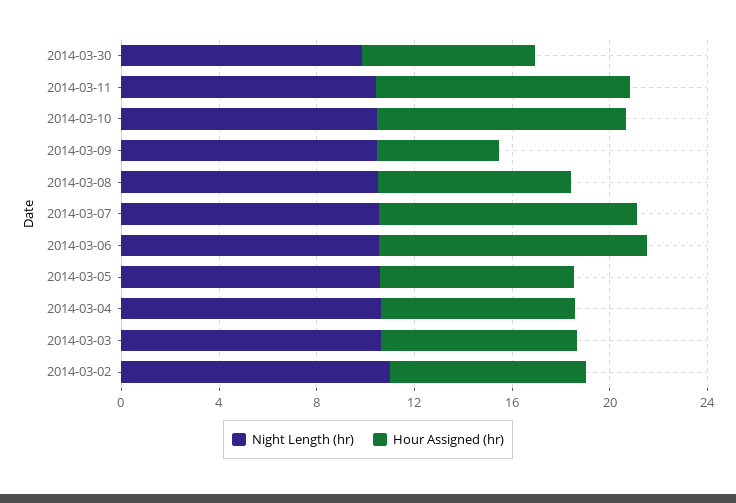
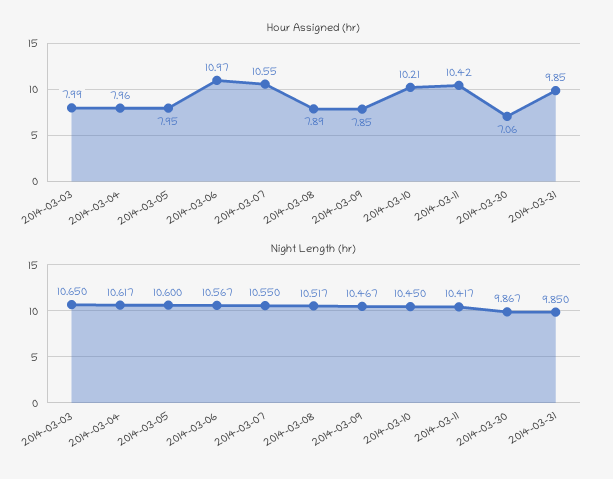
Hour Assigned (hr), 2014-03-09: 5 -> 7.85
Night Length (hr), 2014-03-02: 11 -> none
Hour Assigned (hr), 2014-03-02: 8 -> none
Hour Assigned (hr), 2014-03-31: none -> 9.85
Night Length (hr), 2014-03-31: none -> 9.85

